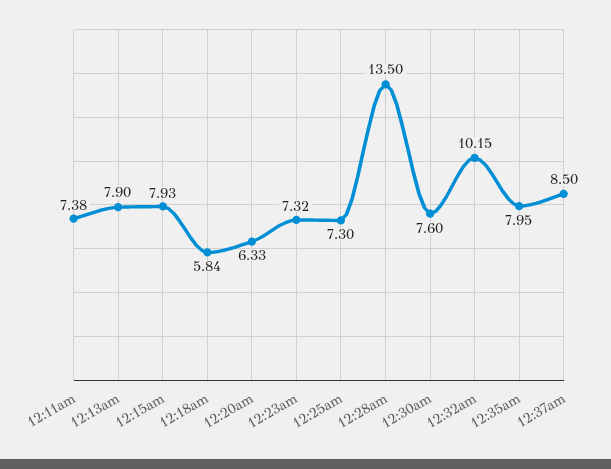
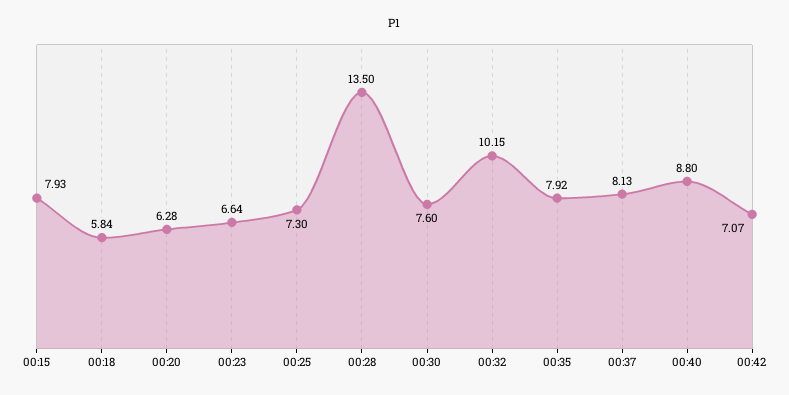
12:11am: 7.38 -> none
12:13am: 7.9 -> none
12:20am: 6.33 -> 6.28
12:23am: 7.32 -> 6.64
12:35am: 7.95 -> 7.92
12:37am: 8.5 -> 8.13
00:40: none -> 8.8
00:42: none -> 7.07

